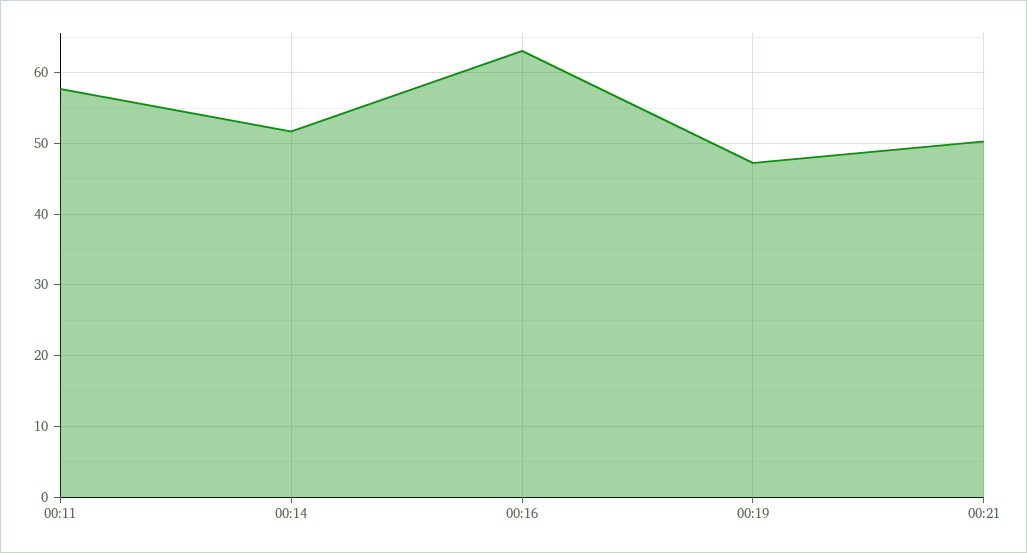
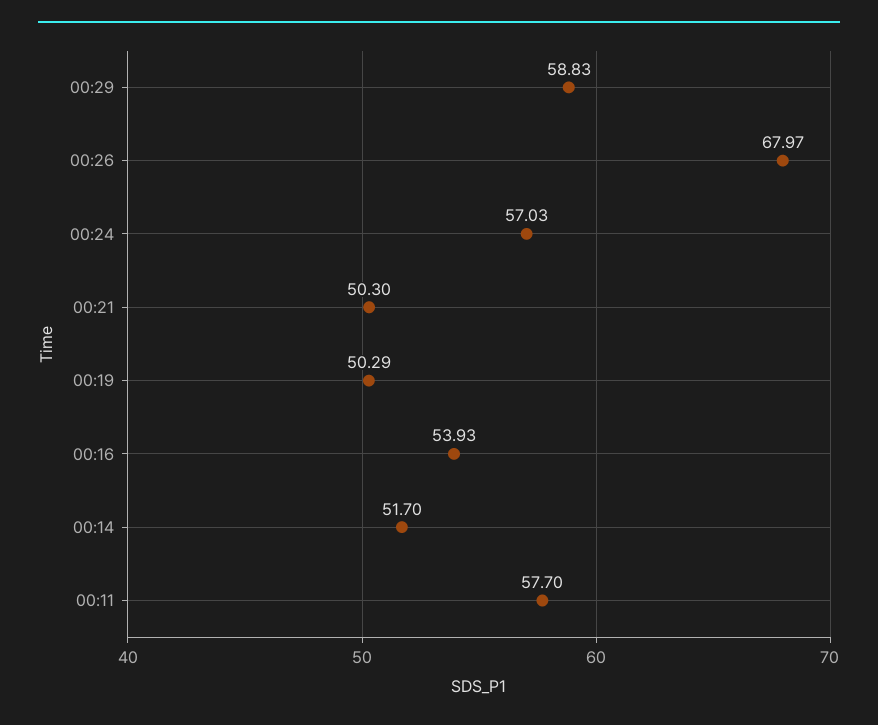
00:16: 63 -> 53.93
00:19: 47 -> 50.29
00:29: none -> 58.83
00:26: none -> 67.97
00:24: none -> 57.03

